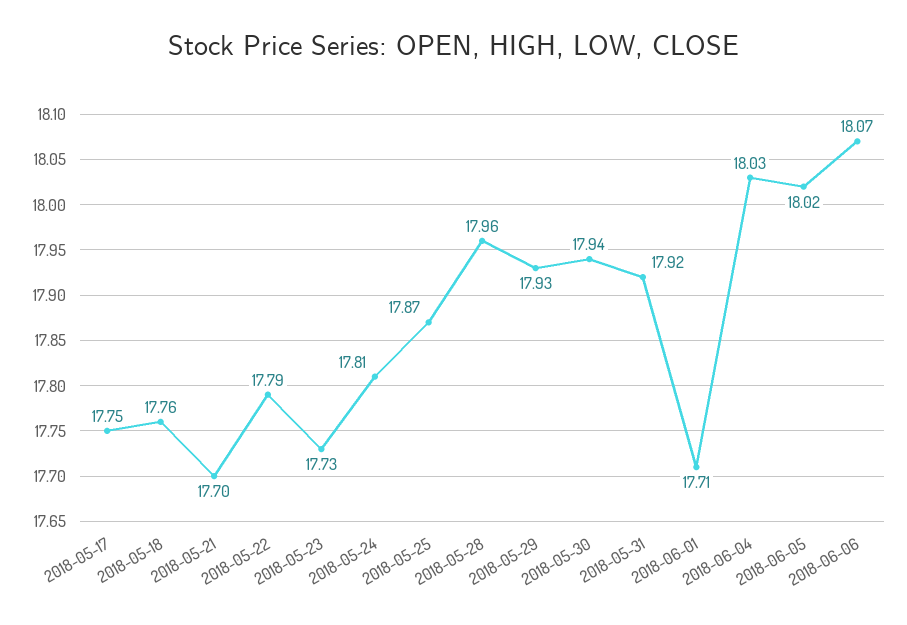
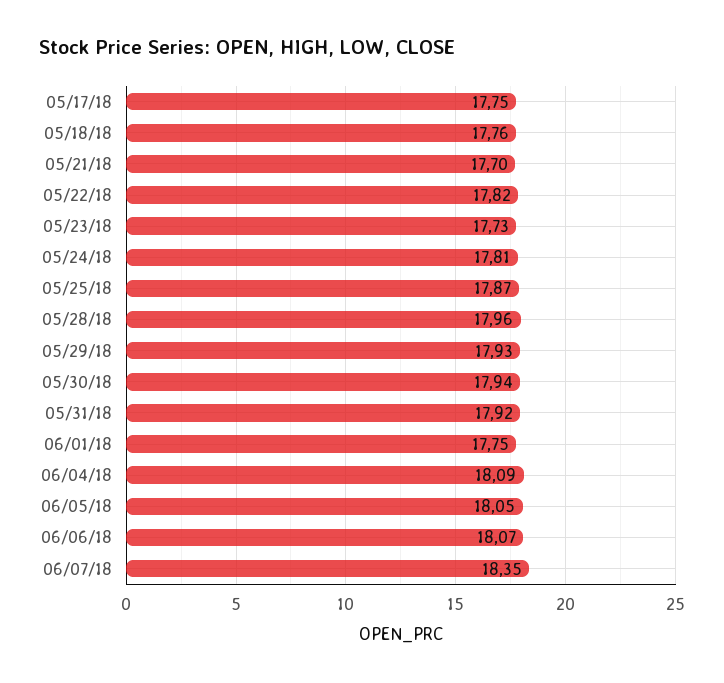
2018-05-22: 17.79 -> 17.82
2018-06-01: 17.71 -> 17.75
2018-06-04: 18.03 -> 18.09
2018-06-05: 18.02 -> 18.05
06/07/18: none -> 18.35

